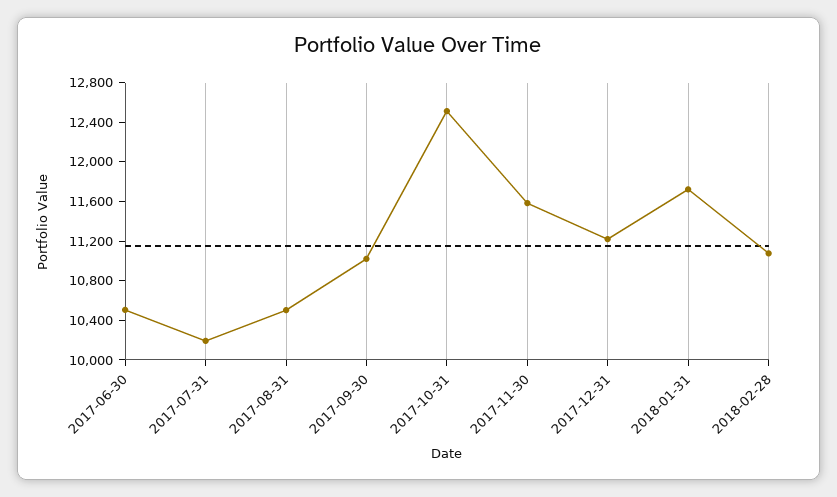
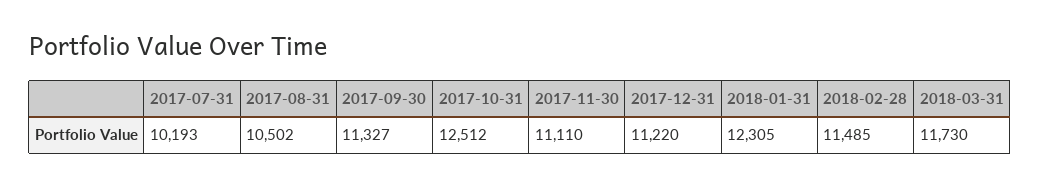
2017-06-30: 10500 -> none
2017-09-30: 11000 -> 11327
2017-11-30: 11600 -> 11110
2018-01-31: 11700 -> 12305
2018-02-28: 11100 -> 11485
2018-03-31: none -> 11730

